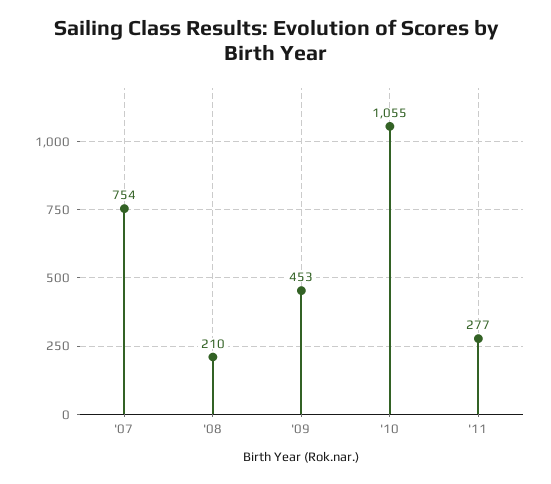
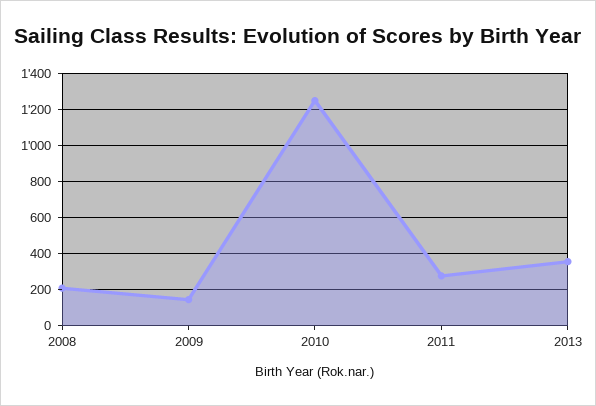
'07: 754 -> none
'09: 453 -> 150
'10: 1055 -> 1250
2013: none -> 350

